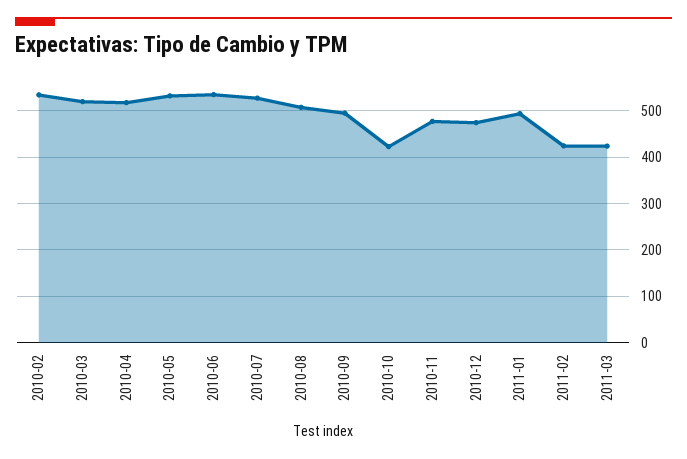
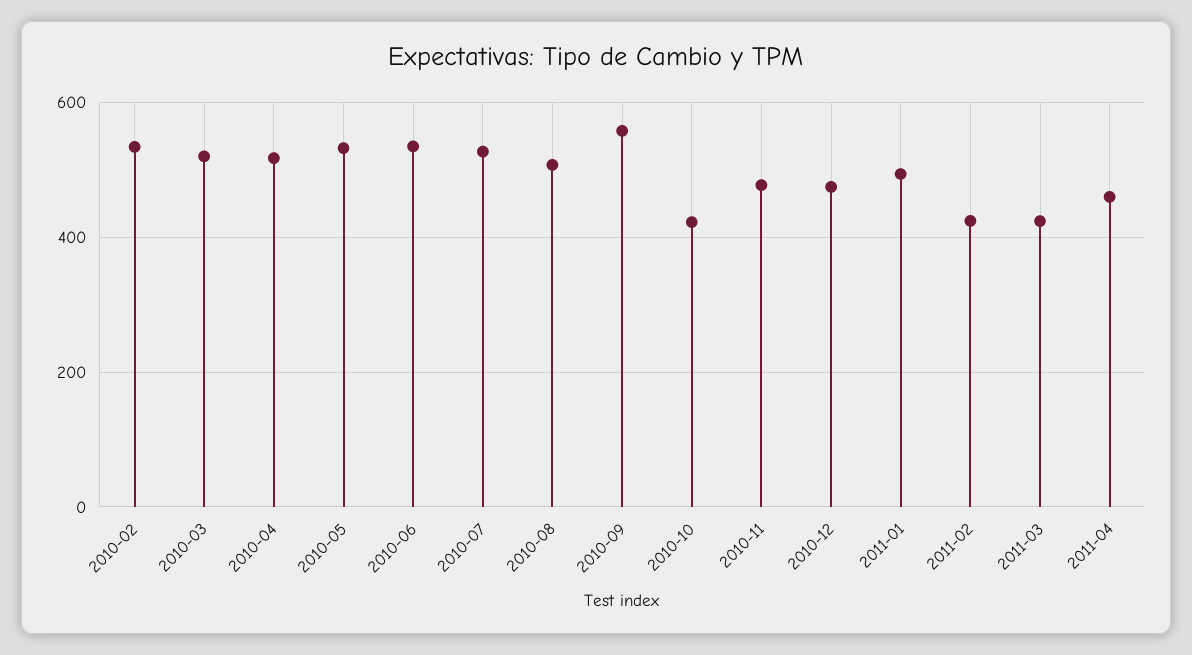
2010-09: 500 -> 560
2011-04: none -> 460

